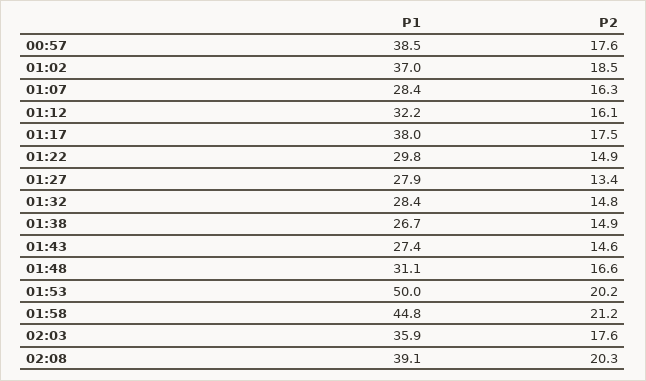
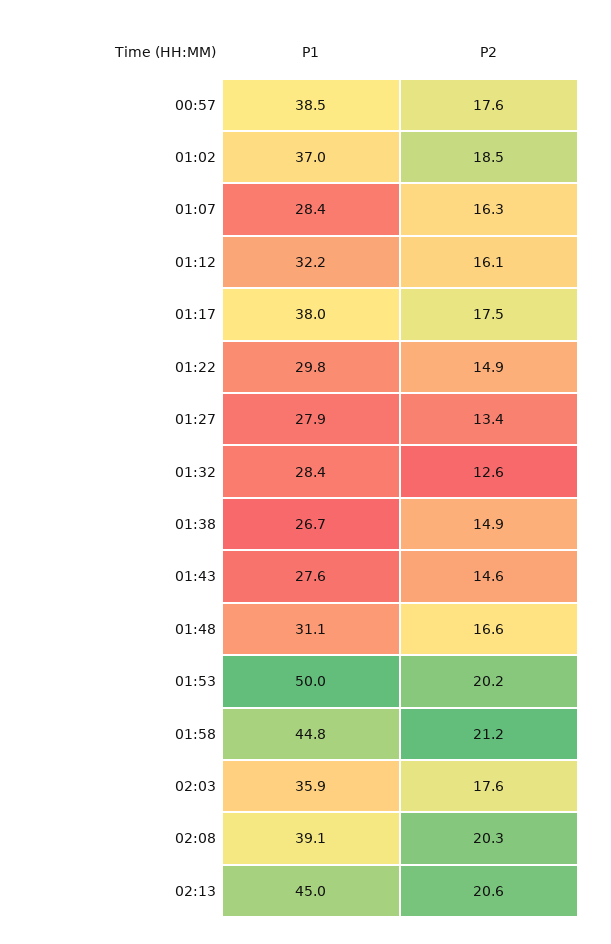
P2, 01:32: 14.8 -> 12.6
P1, 01:43: 27.4 -> 27.6
P1, 02:13: none -> 45
P2, 02:13: none -> 20.6

